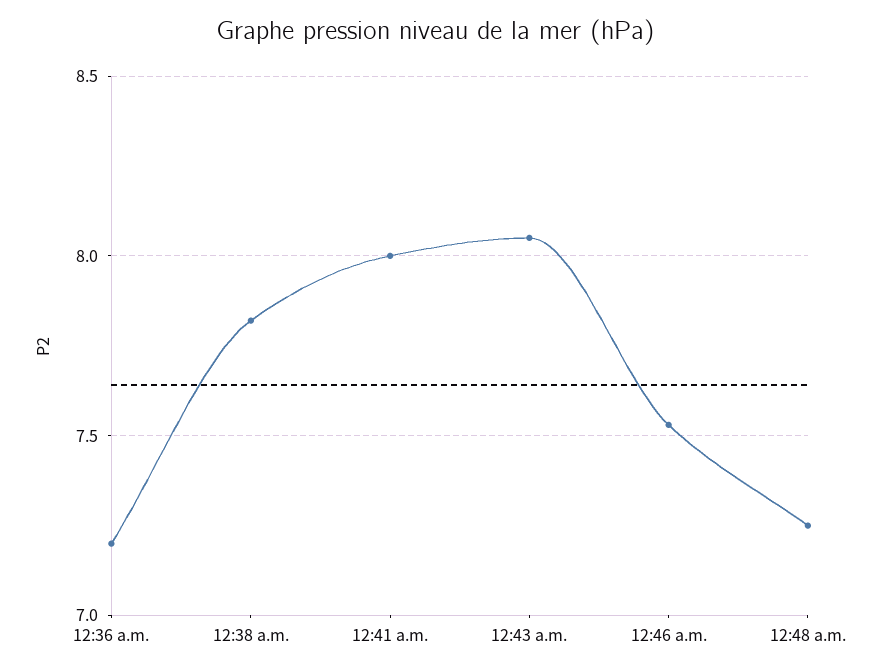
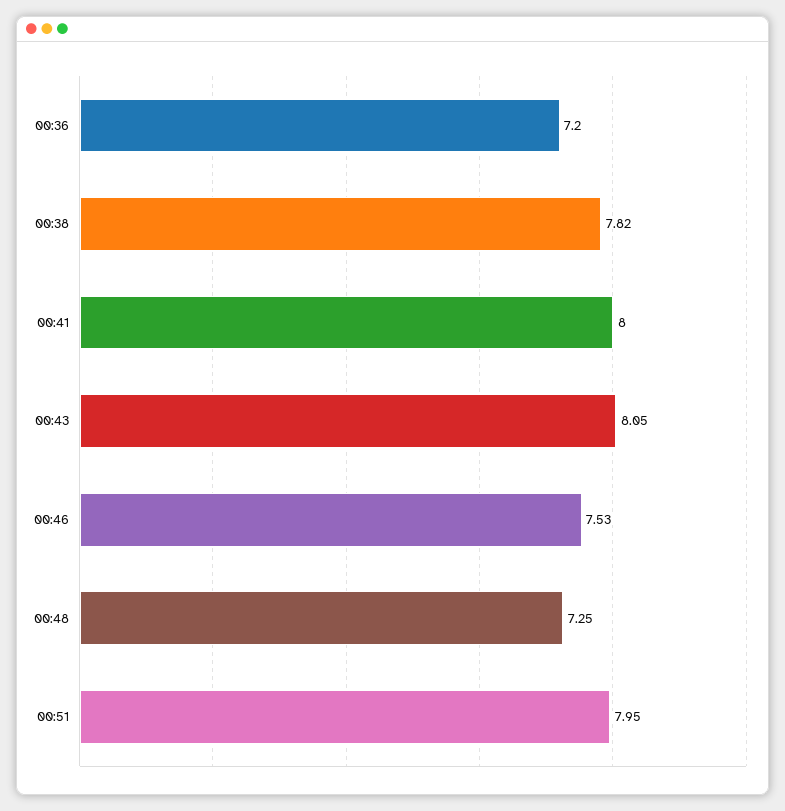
00:51: none -> 7.95

